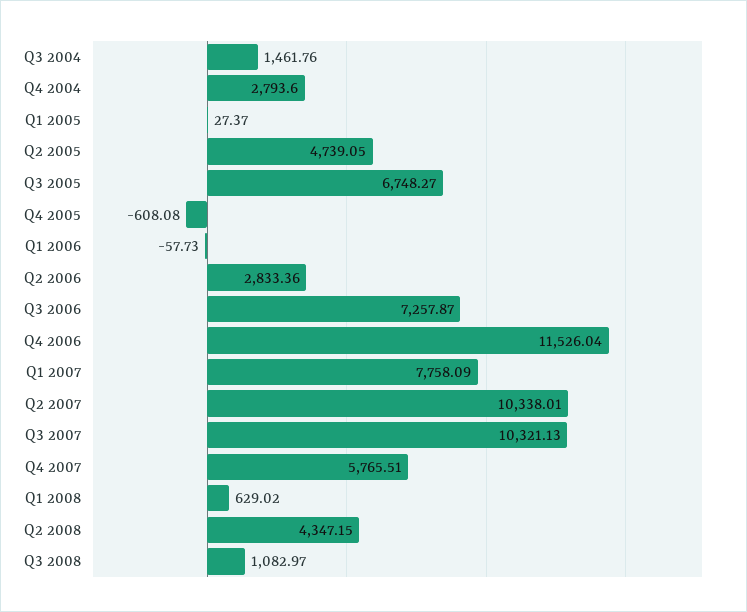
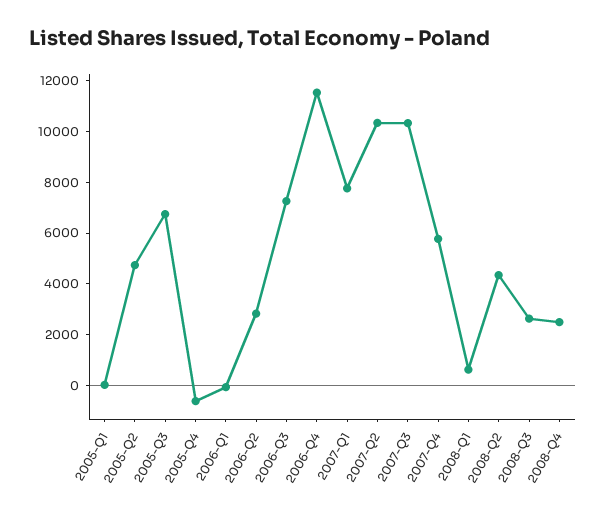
Q3 2004: 1461.76 -> none
Q4 2004: 2793.6 -> none
Q3 2008: 1082.97 -> 2500
2008-Q4: none -> 2500

